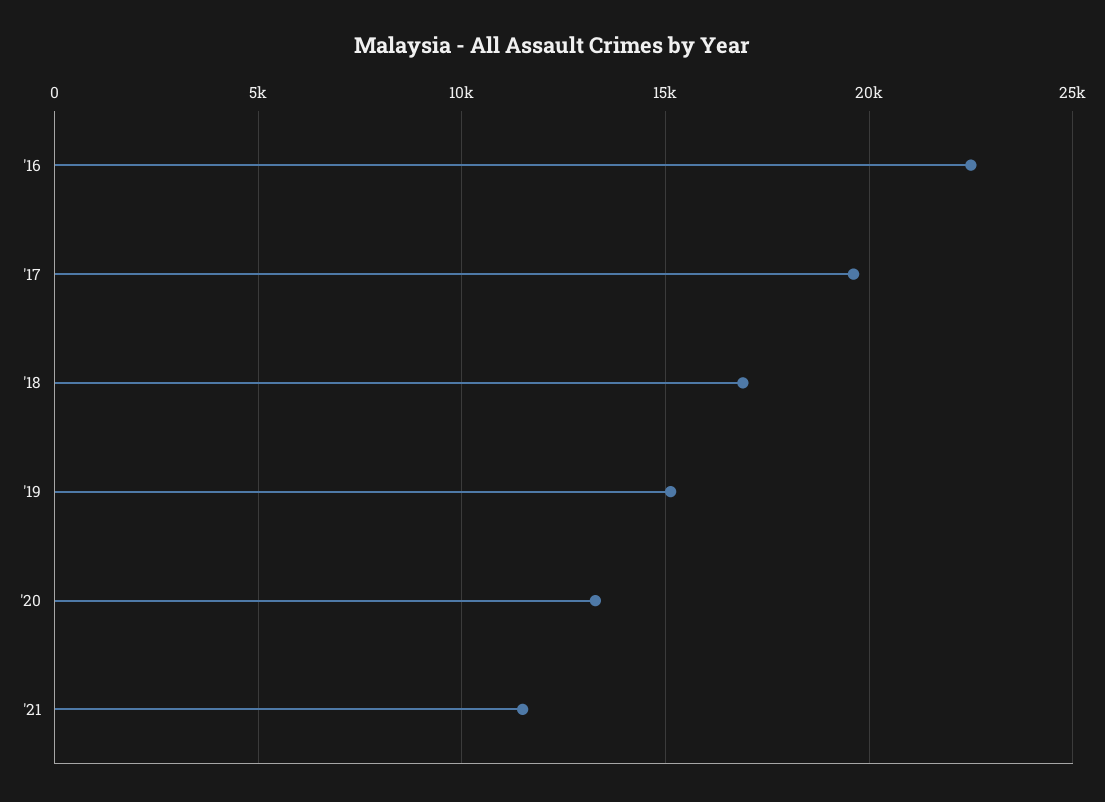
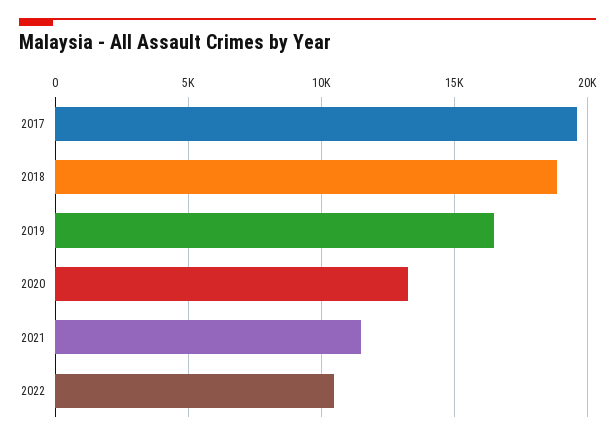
'16: 22500 -> none
'18: 17000 -> 19000
'19: 15000 -> 16500
2022: none -> 10500

